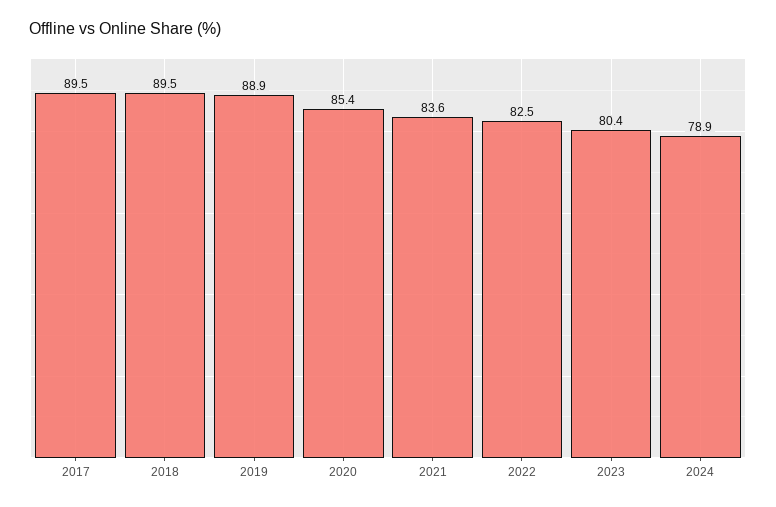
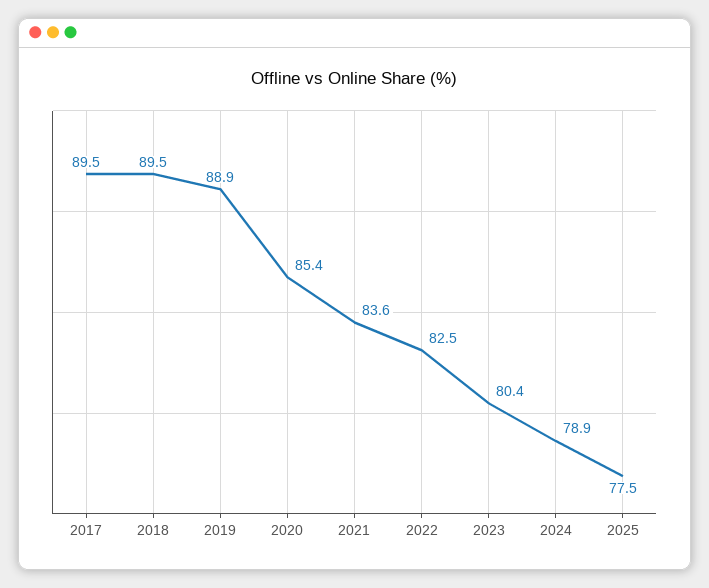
2025: none -> 77.5

